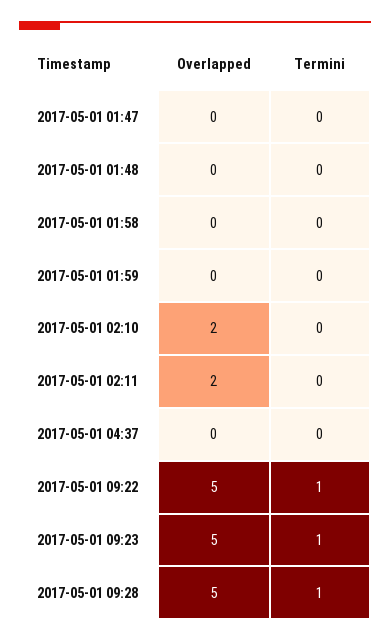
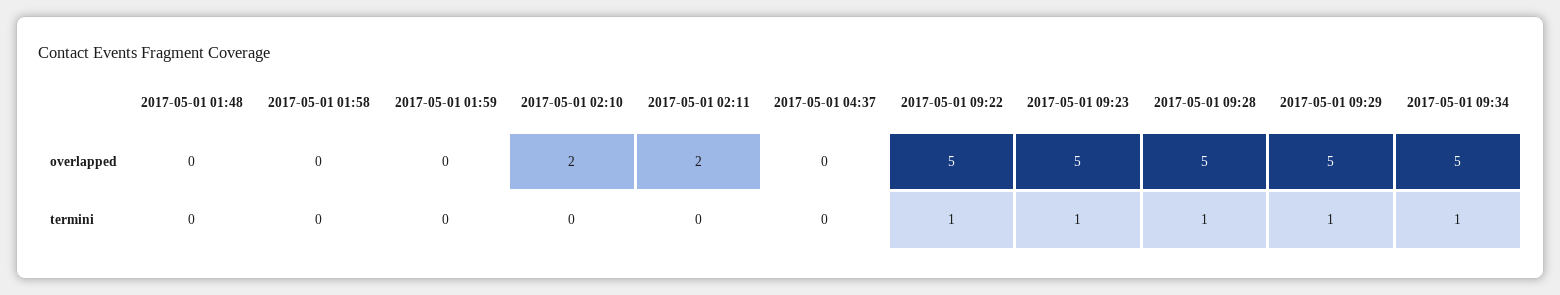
Overlapped, 2017-05-01 01:47: 0 -> none
Termini, 2017-05-01 01:47: 0 -> none
Overlapped, 2017-05-01 09:29: none -> 5
Overlapped, 2017-05-01 09:34: none -> 5
Termini, 2017-05-01 09:29: none -> 1
Termini, 2017-05-01 09:34: none -> 1

